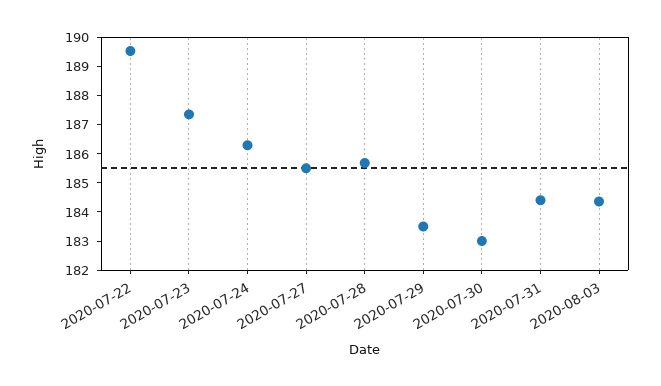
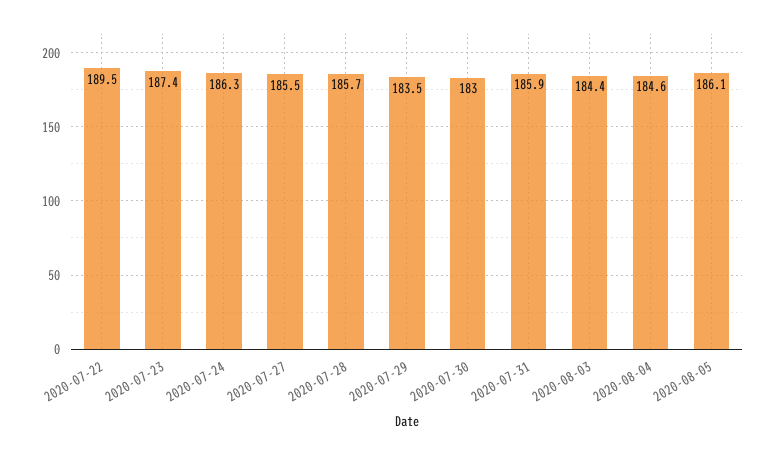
2020-07-31: 184.5 -> 185.9
2020-08-04: none -> 184.6
2020-08-05: none -> 186.1

